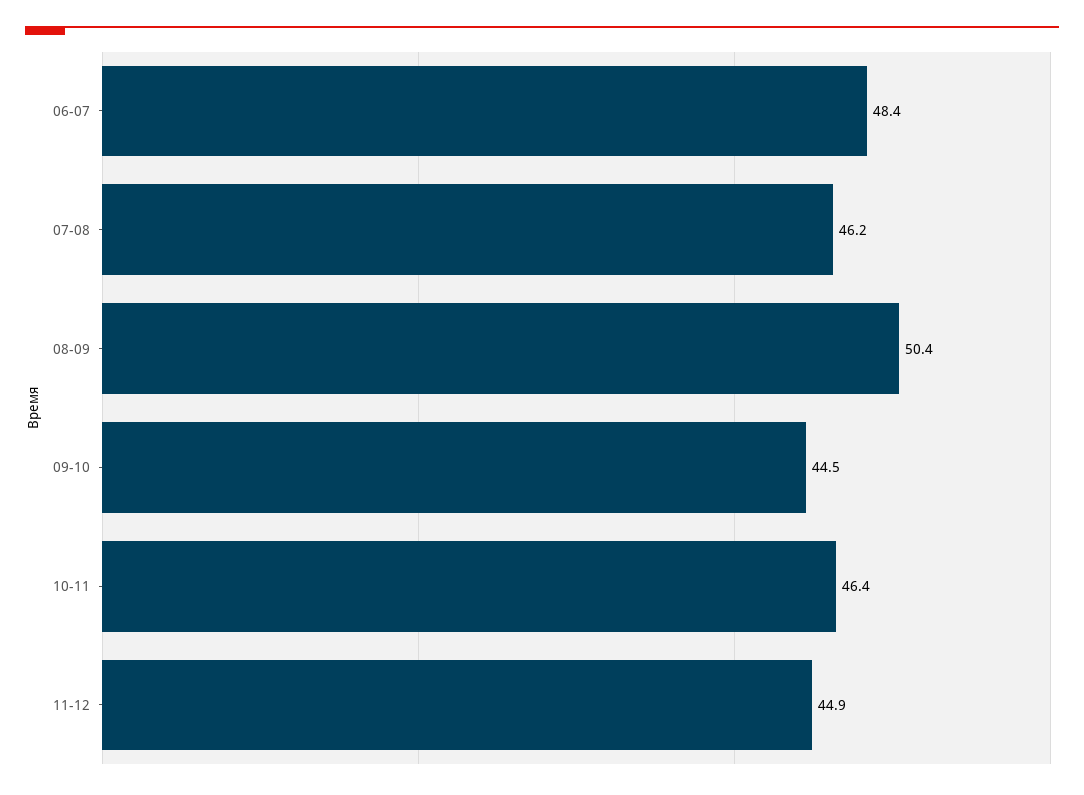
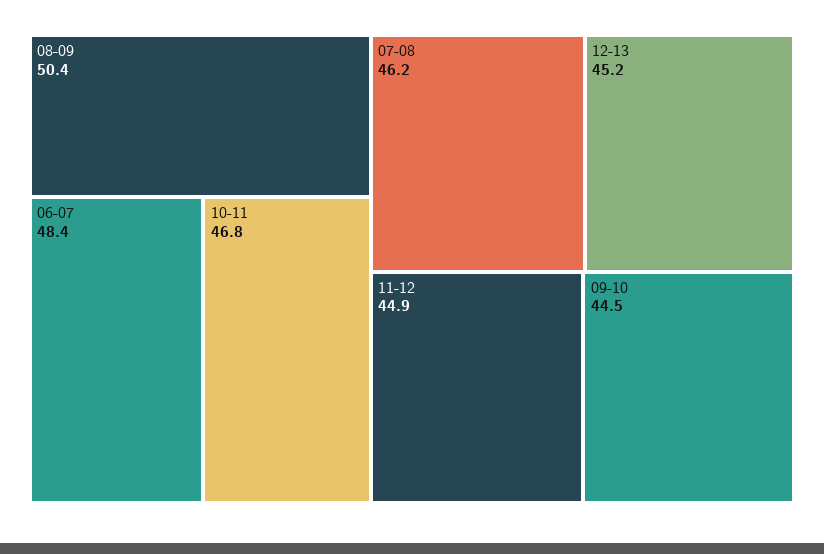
10-11: 46.4 -> 46.8
12-13: none -> 45.2

